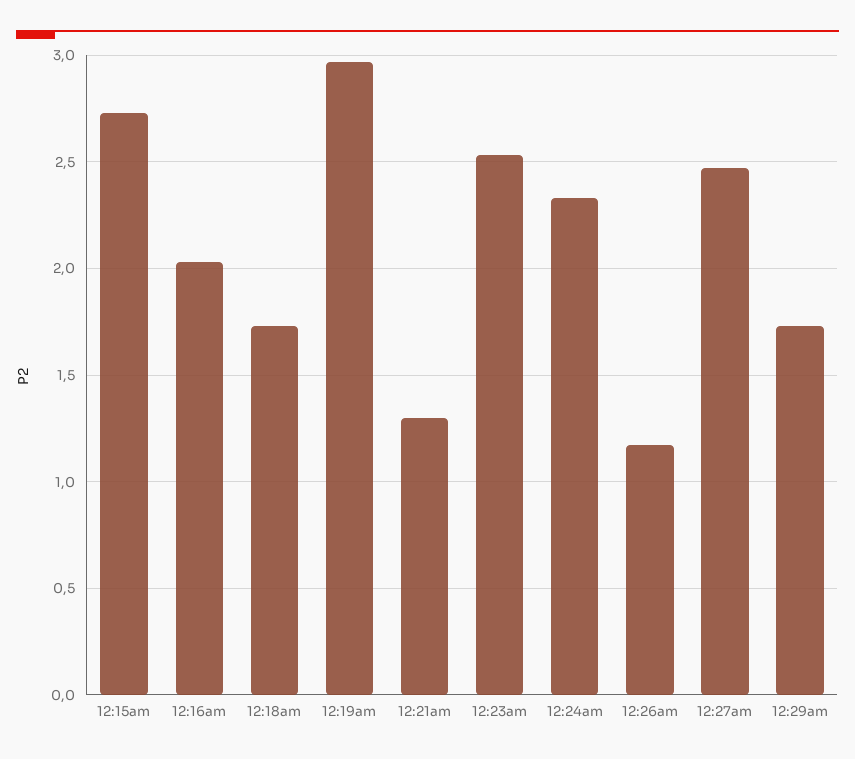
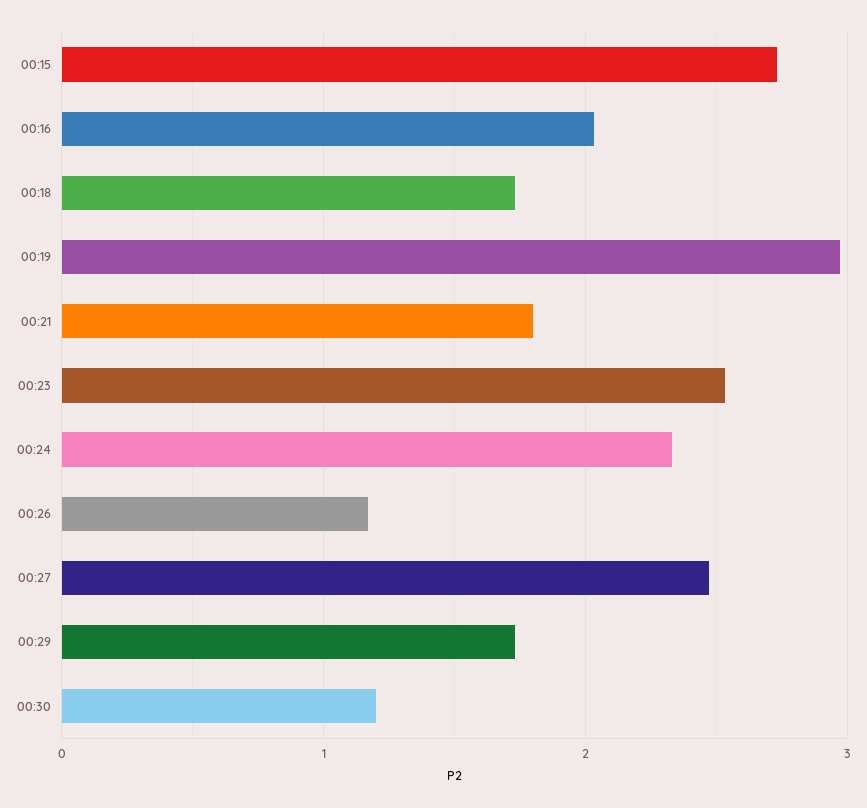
12:21am: 1.3 -> 1.8
00:30: none -> 1.2

